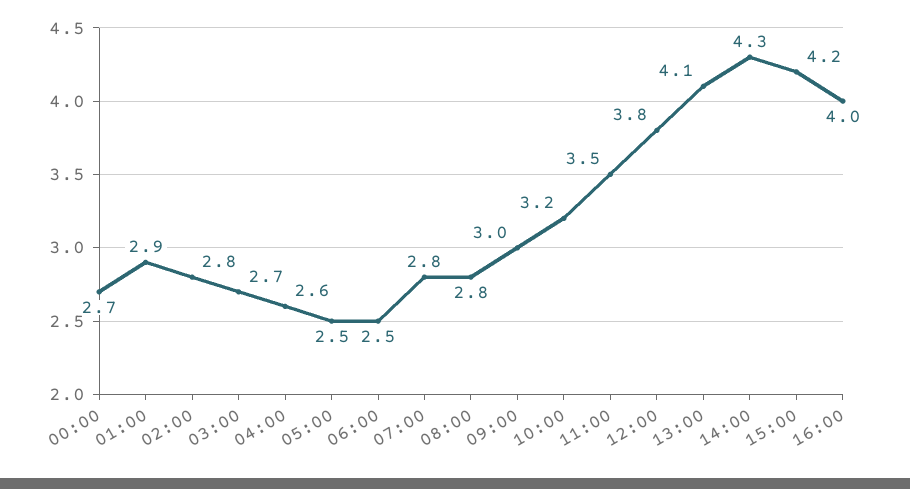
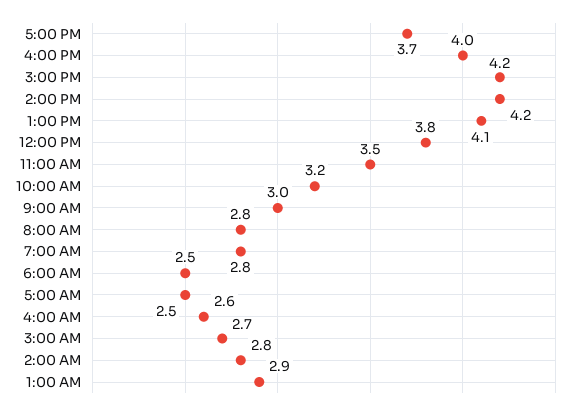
00:00: 2.7 -> none
14:00: 4.3 -> 4.2
5:00 PM: none -> 3.7

